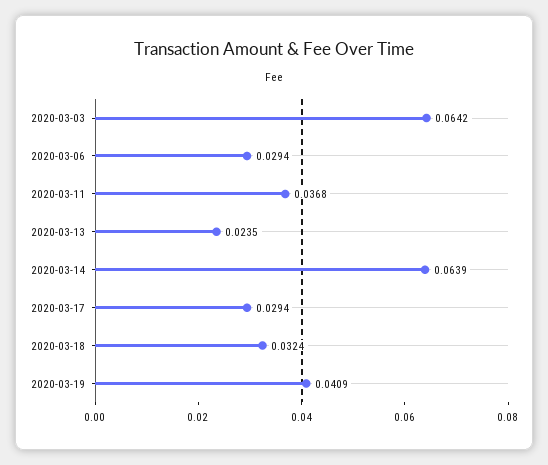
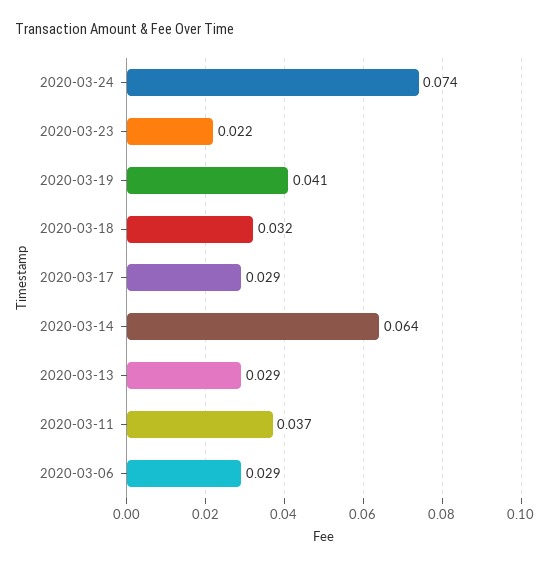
2020-03-03: 0.0642 -> none
2020-03-13: 0.0235 -> 0.029
2020-03-24: none -> 0.074
2020-03-23: none -> 0.022

